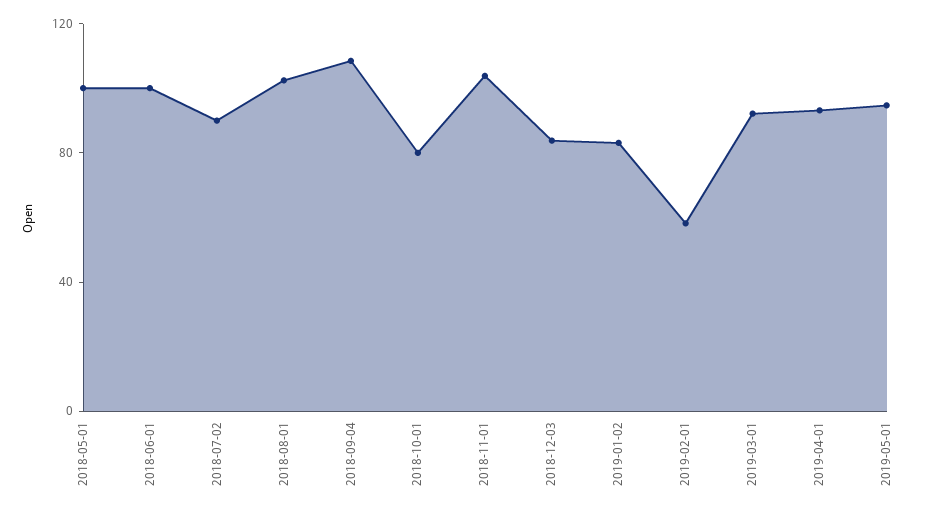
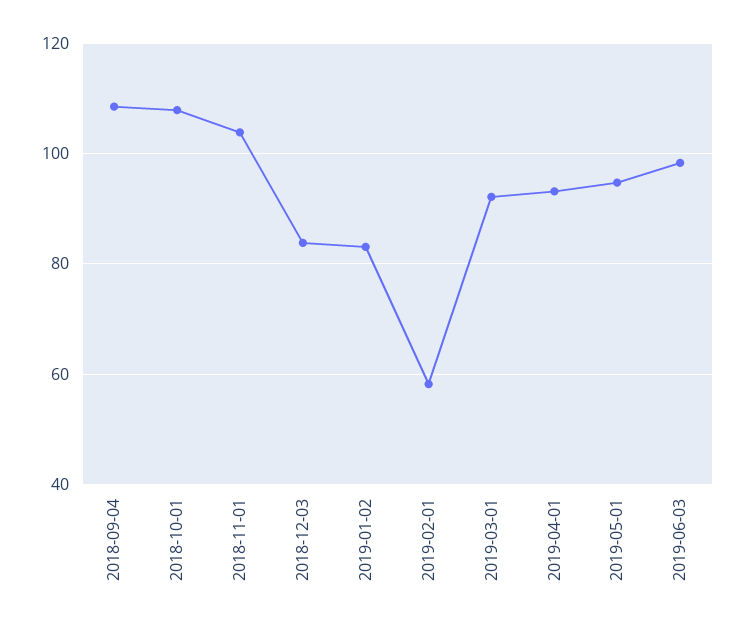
2018-05-01: 100 -> none
2018-06-01: 100 -> none
2018-07-02: 90 -> none
2018-08-01: 100 -> none
2018-10-01: 80 -> 108
2019-06-03: none -> 98

